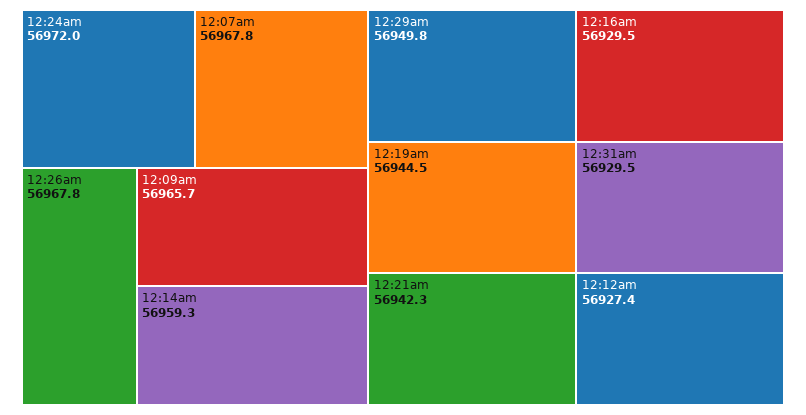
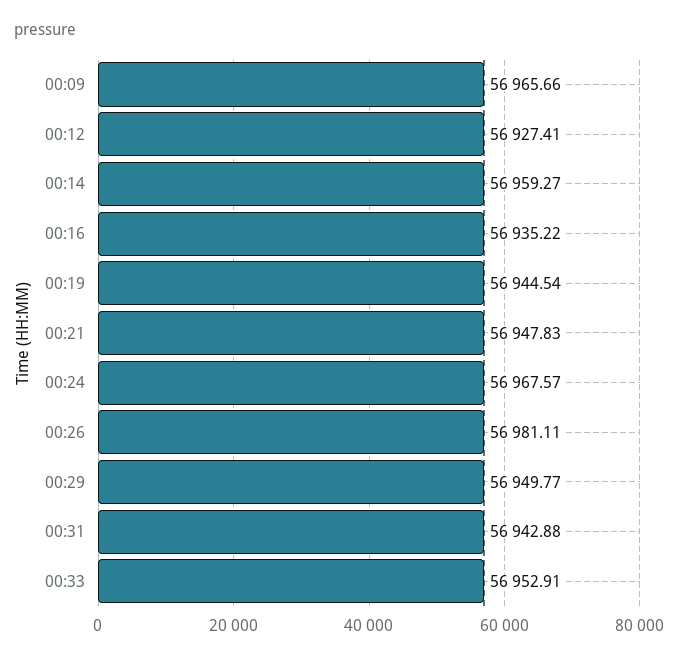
12:24am: 56972 -> 56967.57
12:07am: 56967.8 -> none
12:26am: 56967.8 -> 56981.11
12:21am: 56942.3 -> 56947.83
12:16am: 56929.5 -> 56935.22
12:31am: 56929.5 -> 56942.88
00:33: none -> 56952.91

